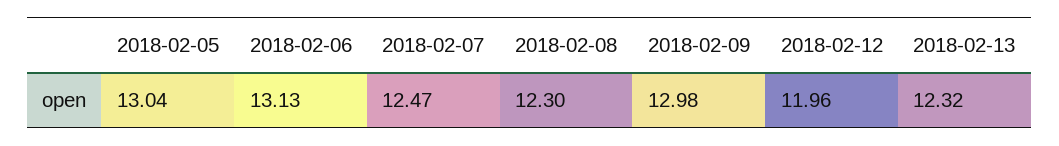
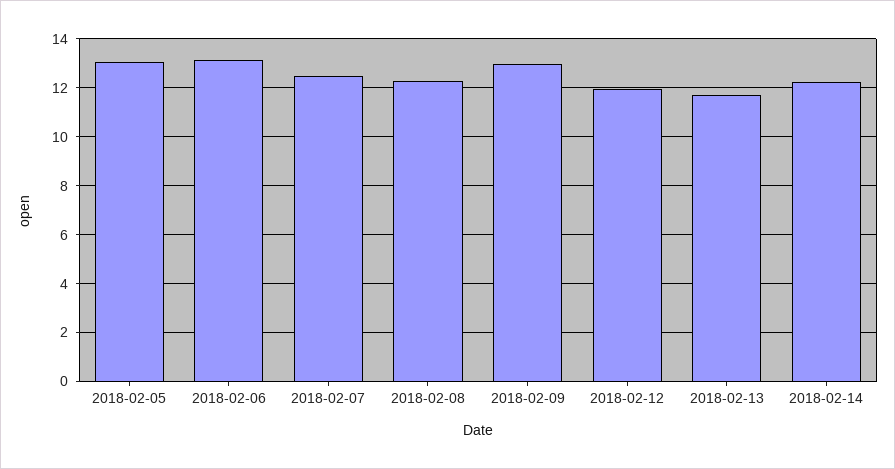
2018-02-13: 12.32 -> 11.75
2018-02-14: none -> 12.25

